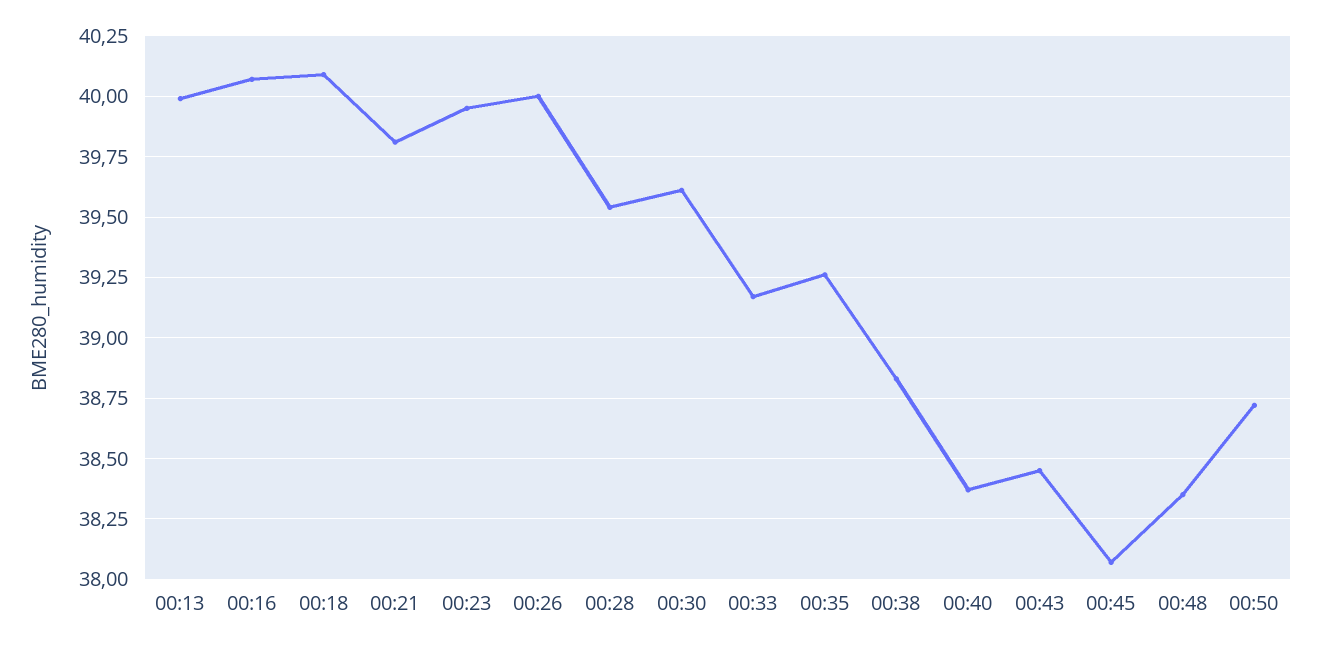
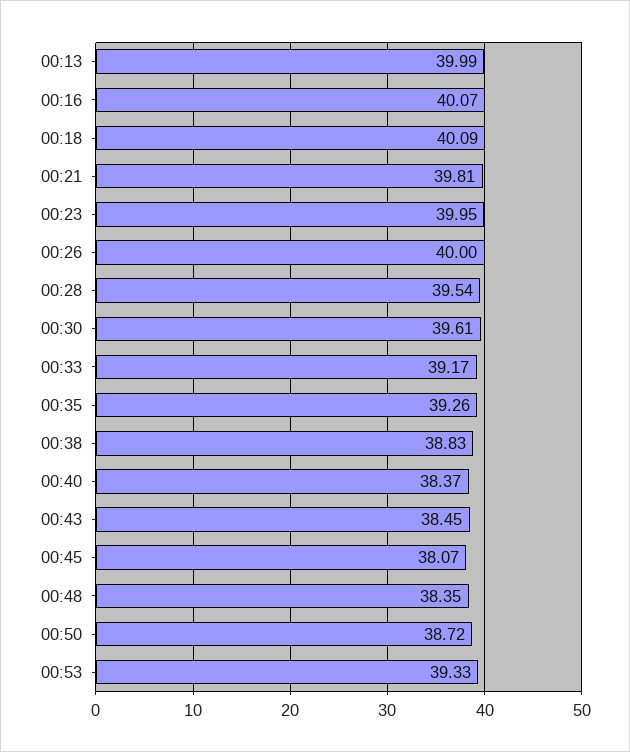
00:53: none -> 39.33

